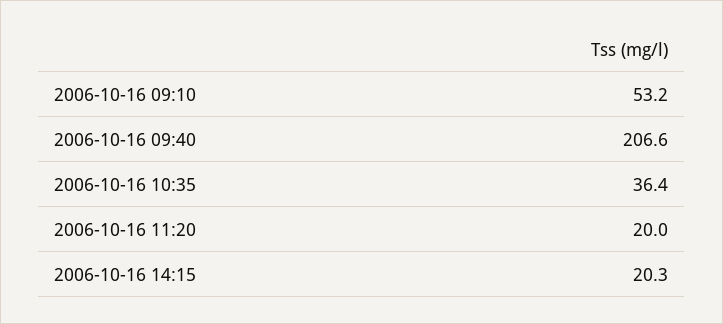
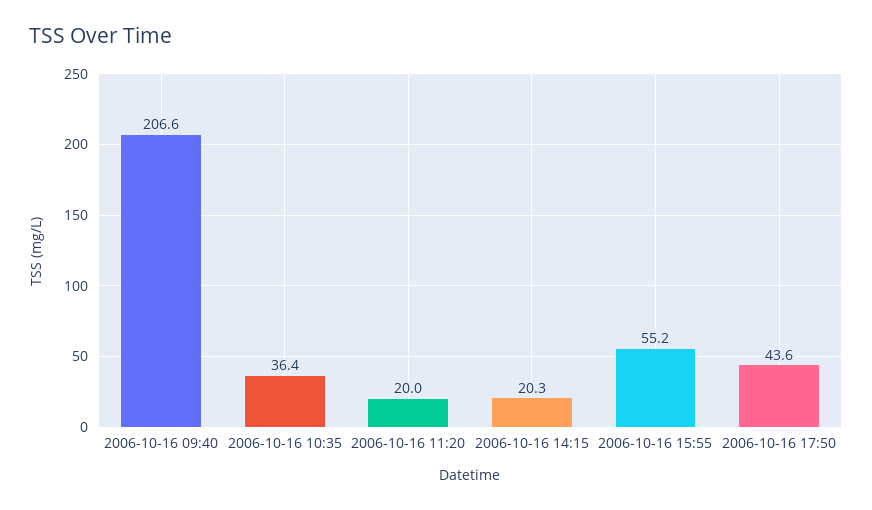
2006-10-16 09:10: 53.2 -> none
2006-10-16 15:55: none -> 55.2
2006-10-16 17:50: none -> 43.6

